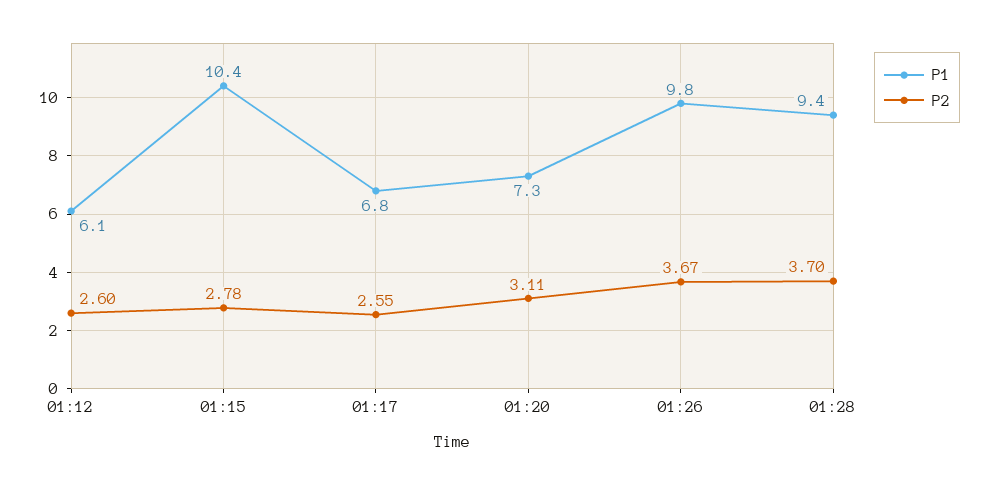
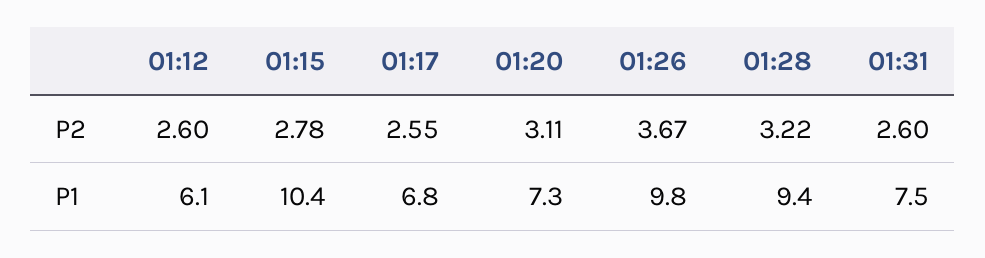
P2, 01:28: 3.7 -> 3.22
P2, 01:31: none -> 2.6
P1, 01:31: none -> 7.5

